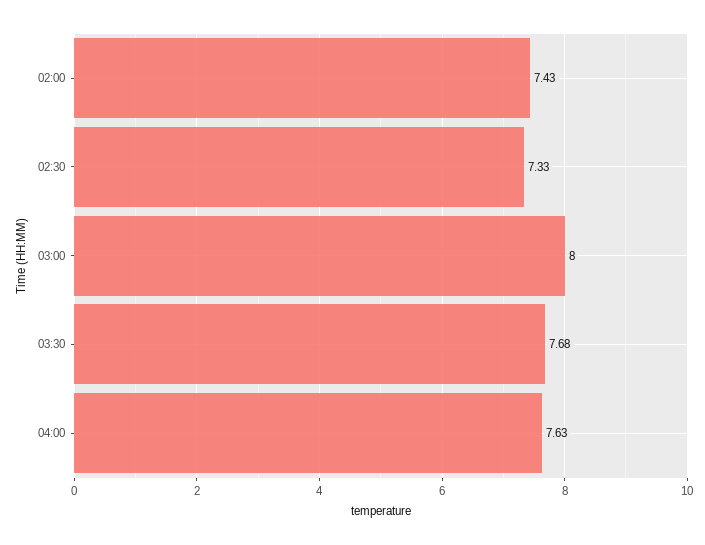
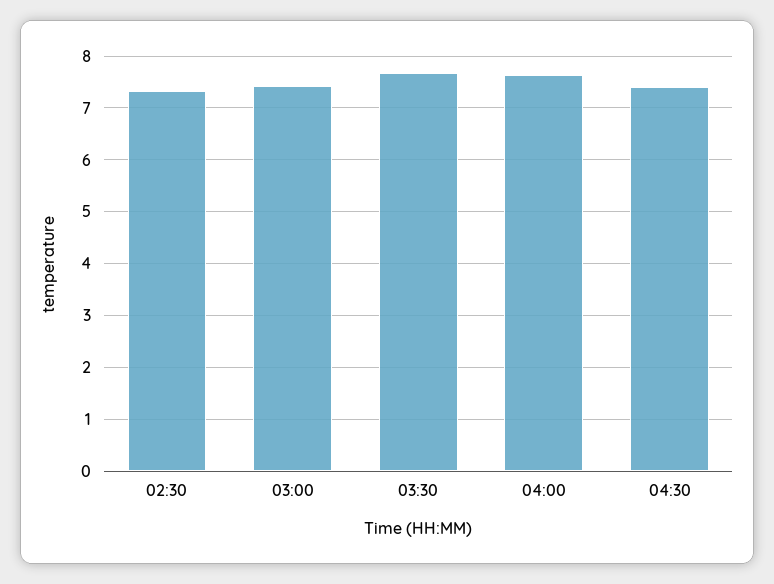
02:00: 7.43 -> none
03:00: 8 -> 7.4
04:30: none -> 7.4

